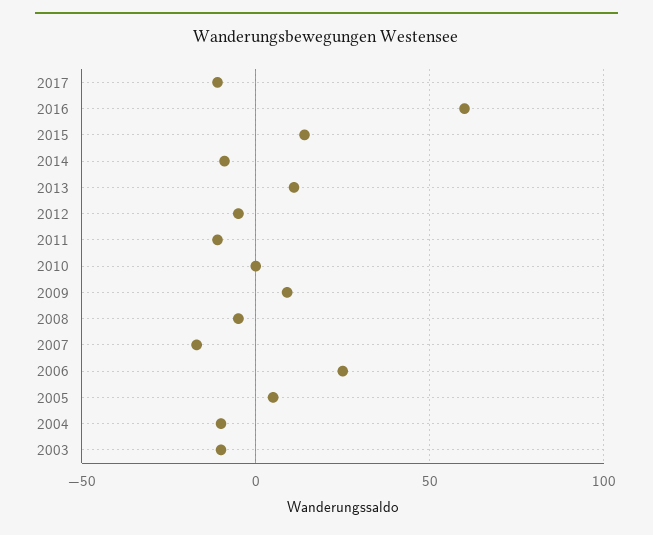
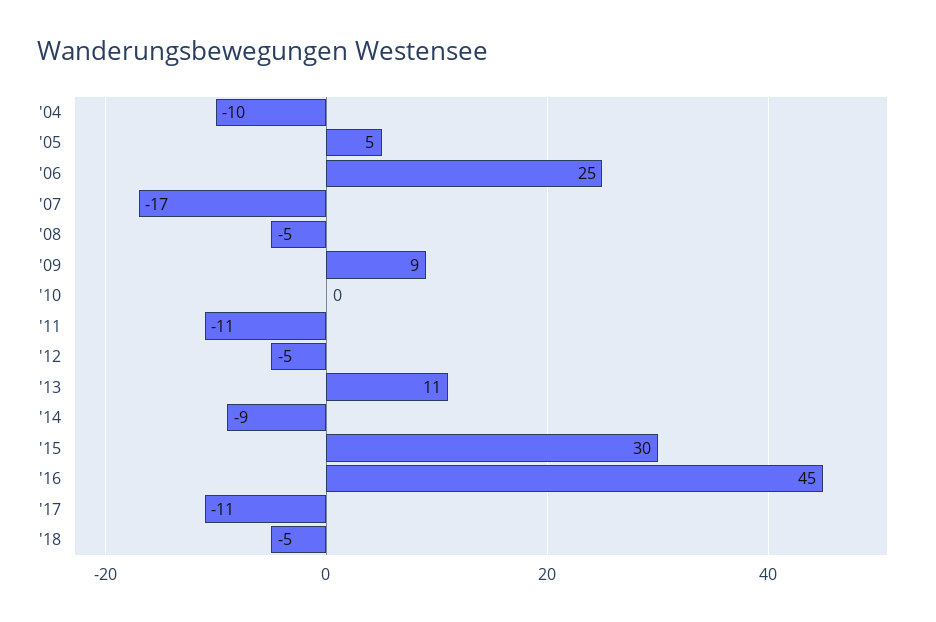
2016: 60 -> 45
2015: 15 -> 30
2003: -10 -> none
'18: none -> -5

